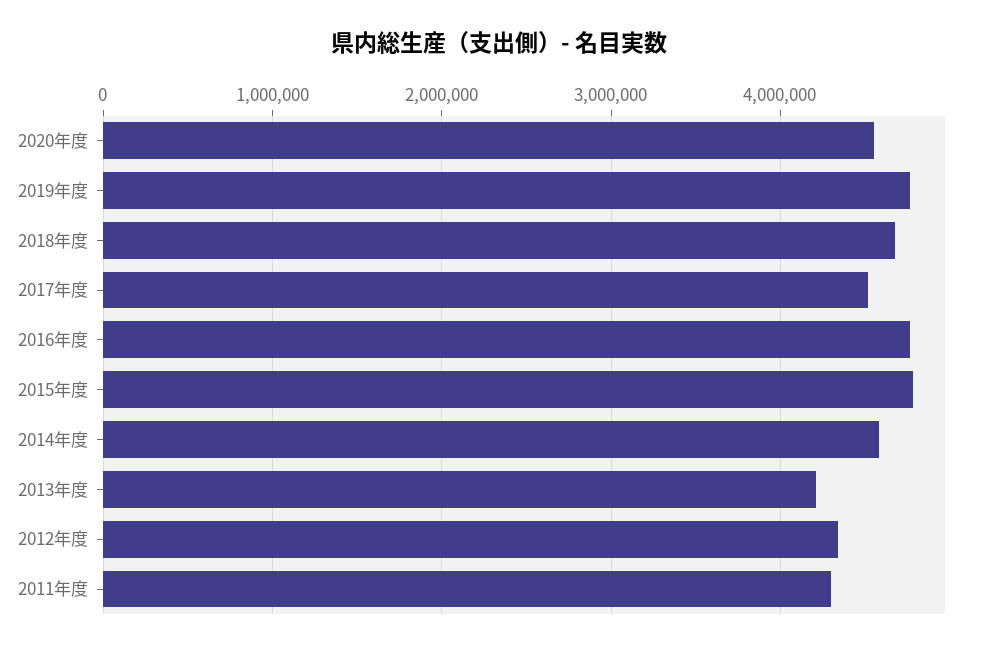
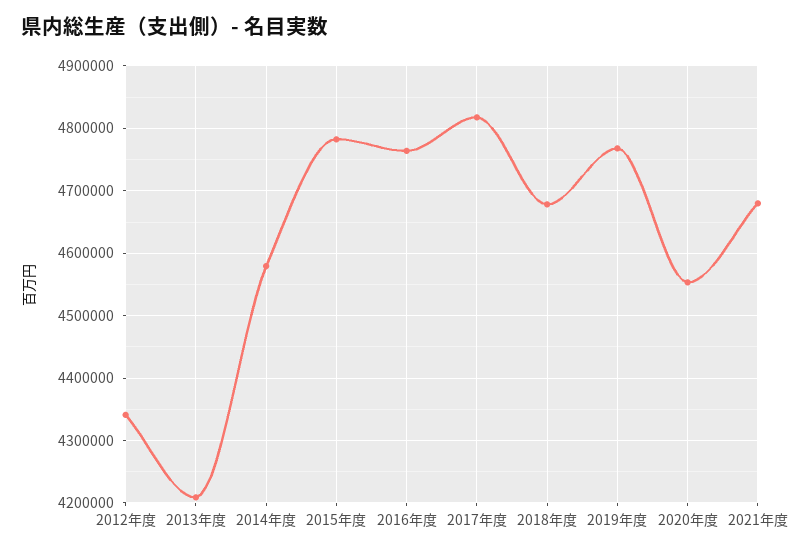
2017年度: 4500000 -> 4820000
2011年度: 4300000 -> none
2021年度: none -> 4680000

